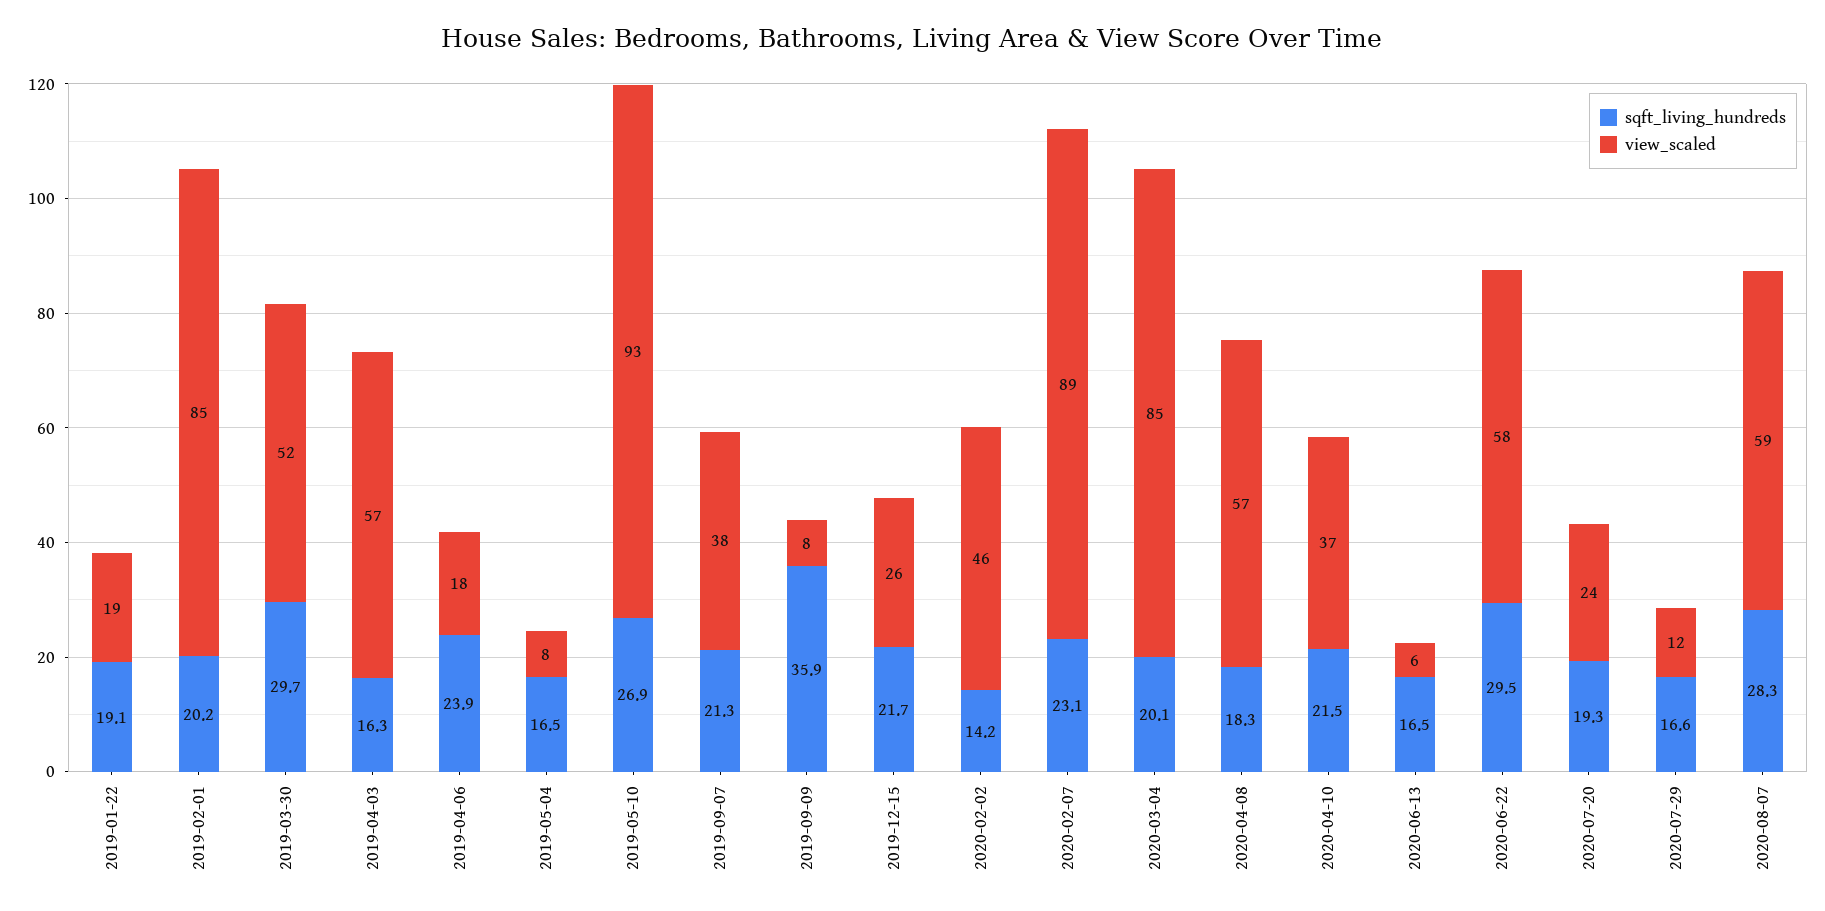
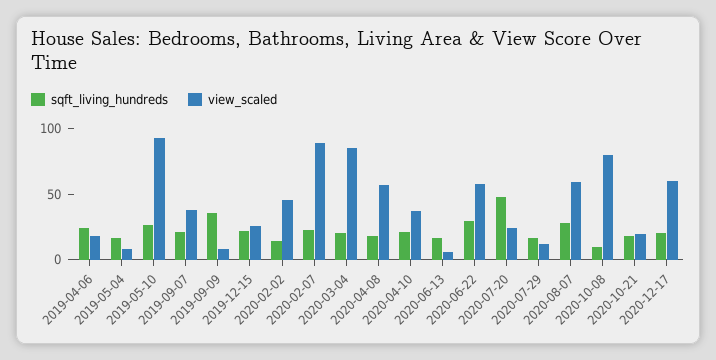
sqft_living_hundreds, 2019-01-22: 19.1 -> none
view_scaled, 2019-01-22: 19 -> none
sqft_living_hundreds, 2019-02-01: 20.2 -> none
view_scaled, 2019-02-01: 85 -> none
sqft_living_hundreds, 2019-03-30: 29.7 -> none
view_scaled, 2019-03-30: 52 -> none
sqft_living_hundreds, 2019-04-03: 16.3 -> none
view_scaled, 2019-04-03: 57 -> none
sqft_living_hundreds, 2020-07-20: 19.3 -> 50
sqft_living_hundreds, 2020-10-08: none -> 10
view_scaled, 2020-10-08: none -> 80
sqft_living_hundreds, 2020-10-21: none -> 20
view_scaled, 2020-10-21: none -> 20
sqft_living_hundreds, 2020-12-17: none -> 20
view_scaled, 2020-12-17: none -> 60

